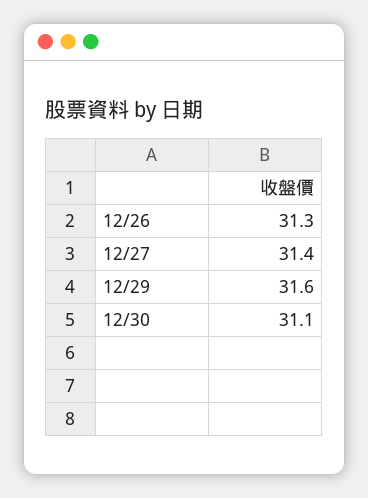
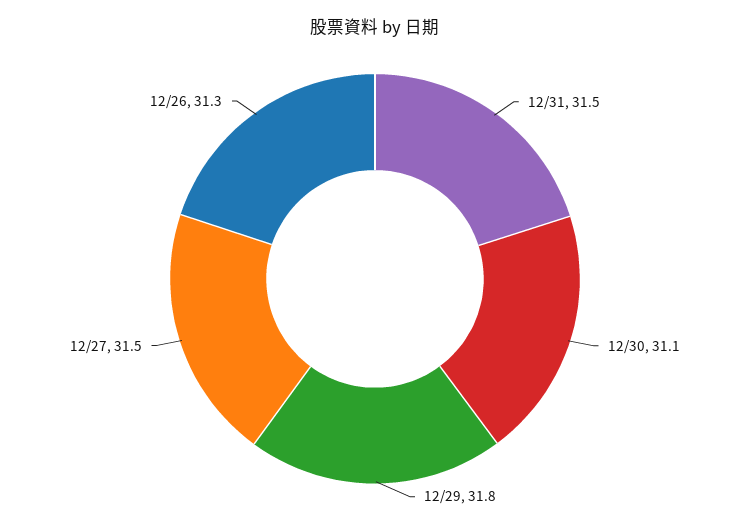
12/27: 31.4 -> 31.5
12/29: 31.6 -> 31.8
12/31: none -> 31.5

